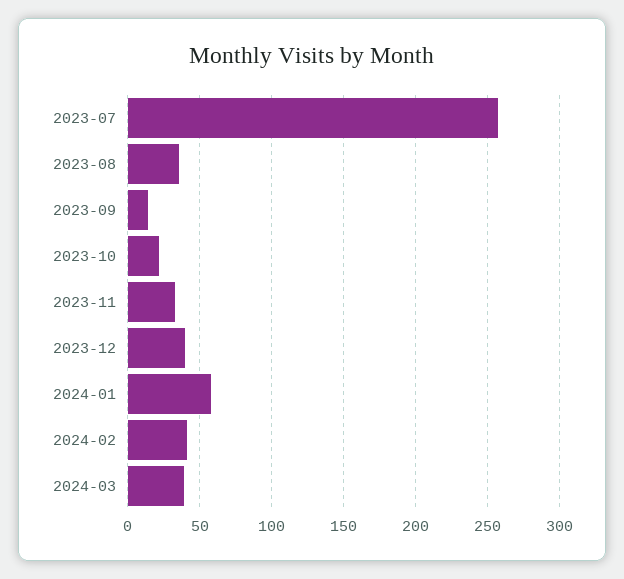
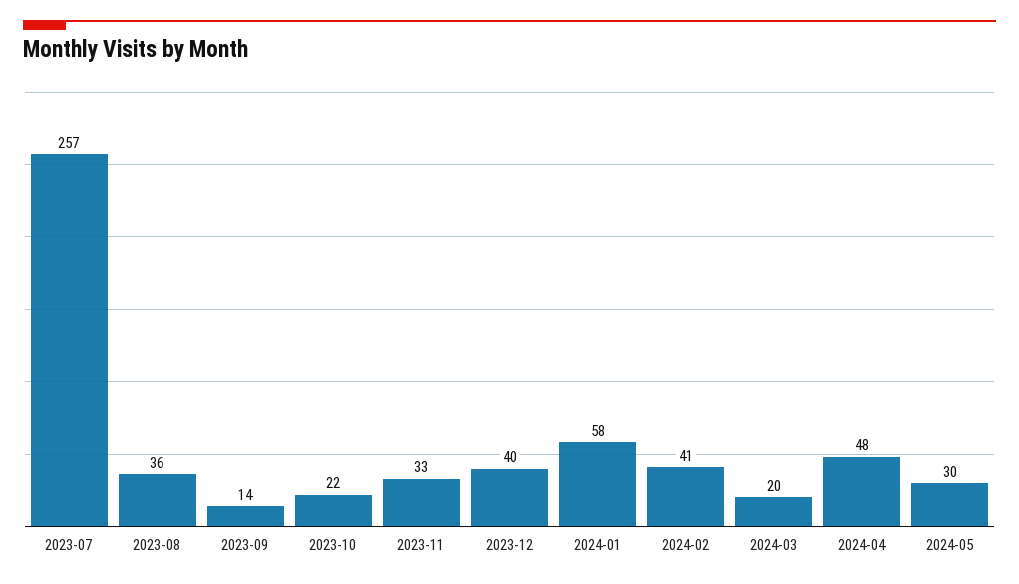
2024-03: 40 -> 20
2024-04: none -> 48
2024-05: none -> 30

